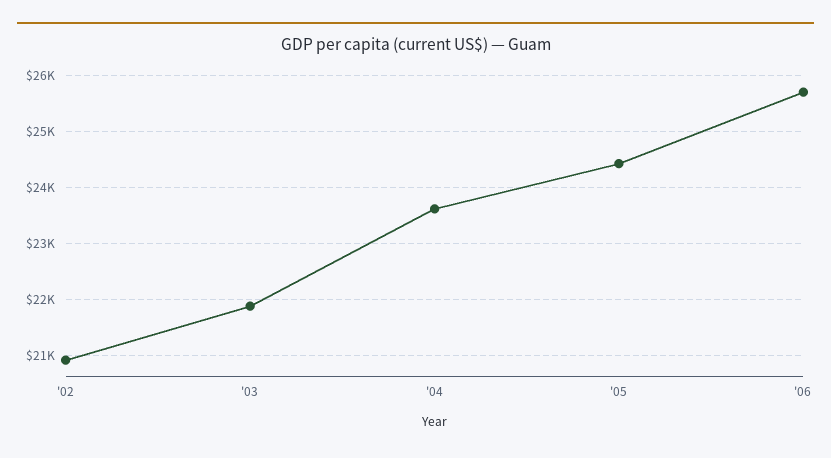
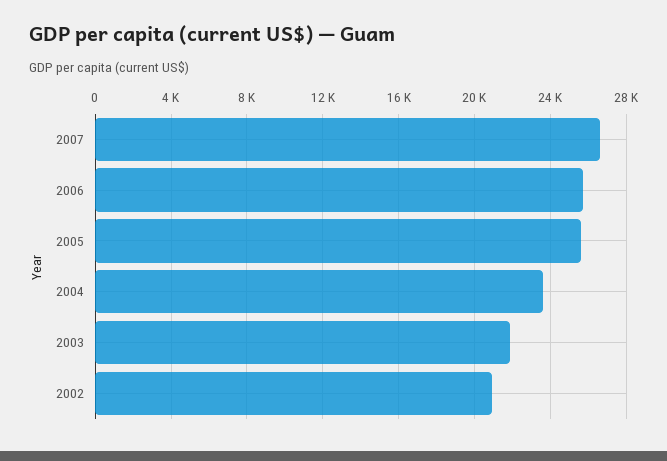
'05: 24400 -> 25500
2007: none -> 26500

